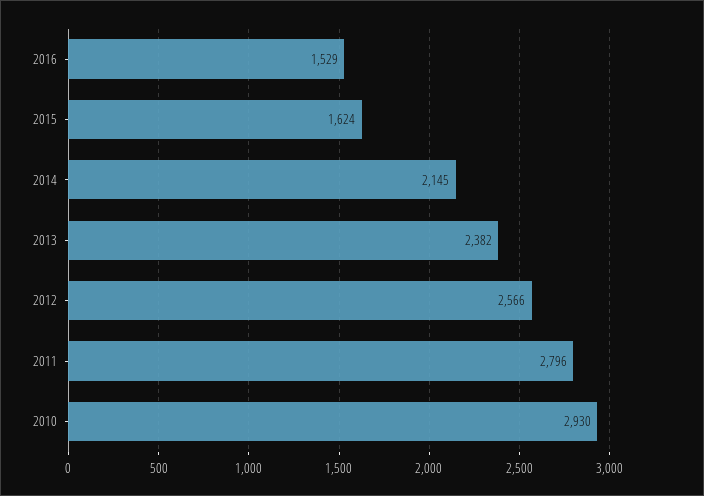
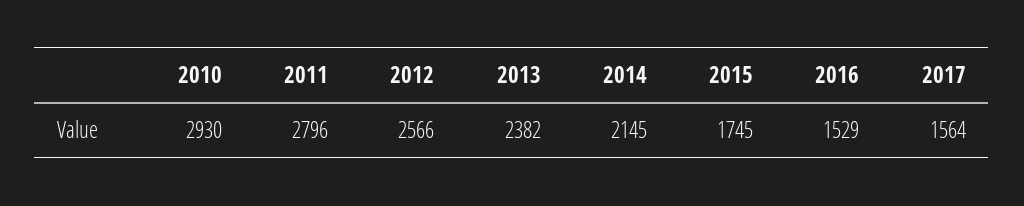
2015: 1624 -> 1745
2017: none -> 1564

